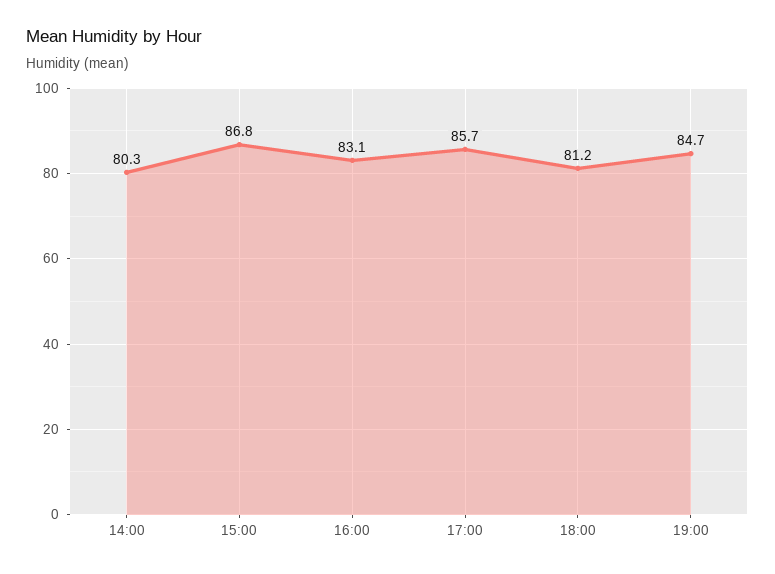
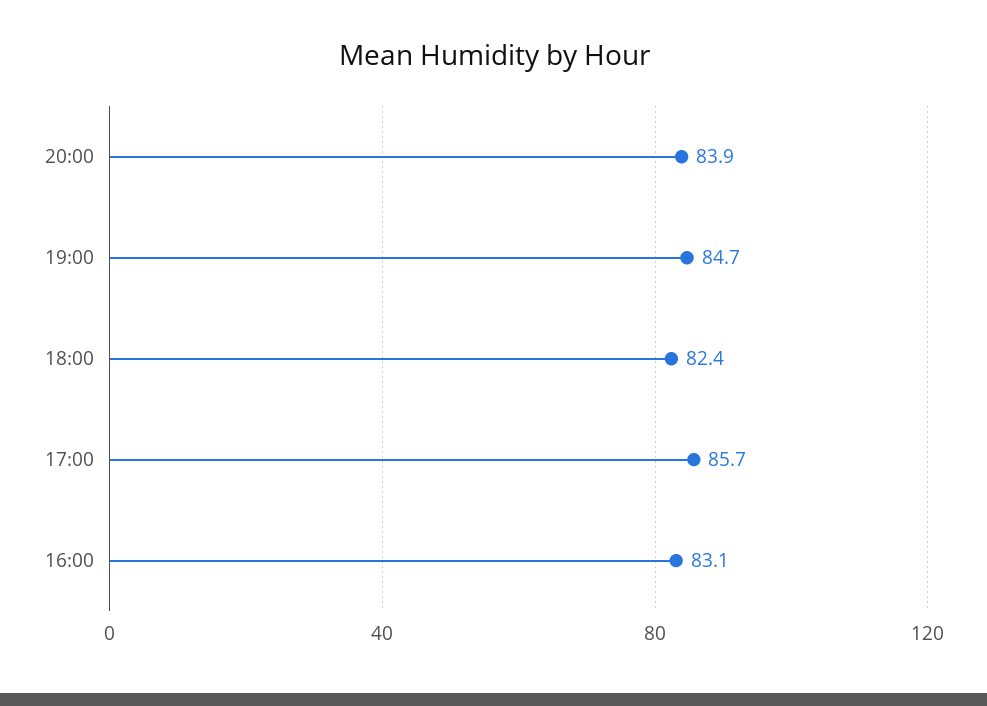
14:00: 80.3 -> none
15:00: 86.8 -> none
18:00: 81.2 -> 82.4
20:00: none -> 83.9

